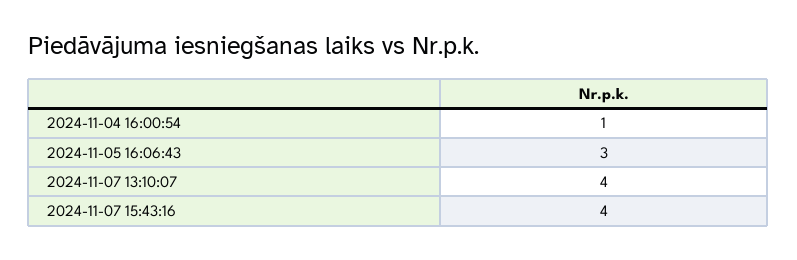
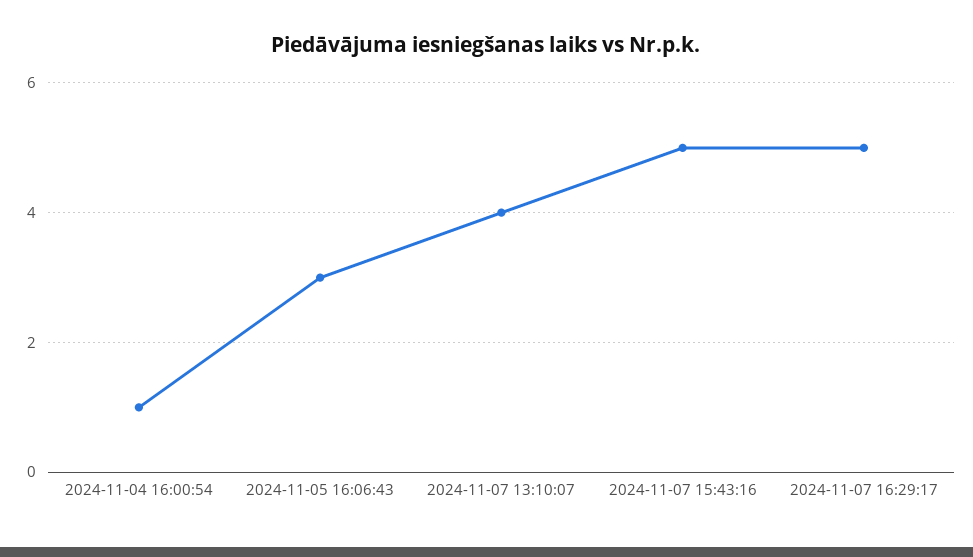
2024-11-07 15:43:16: 4 -> 5
2024-11-07 16:29:17: none -> 5

